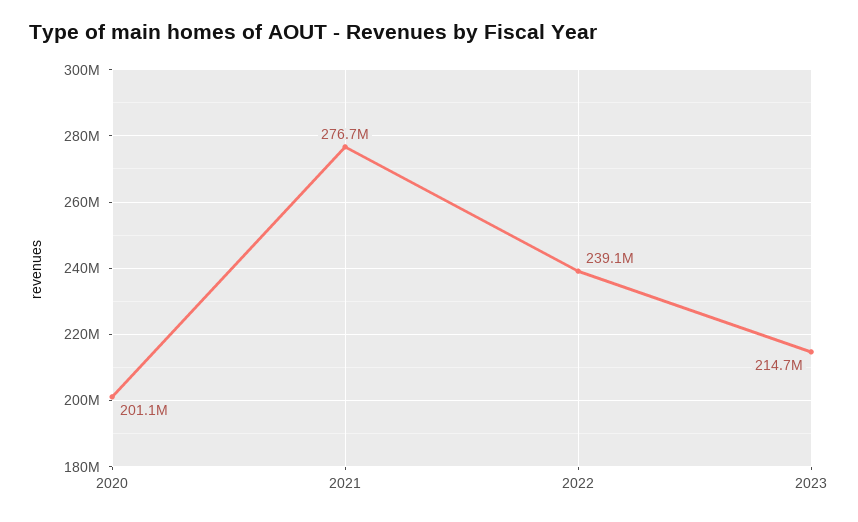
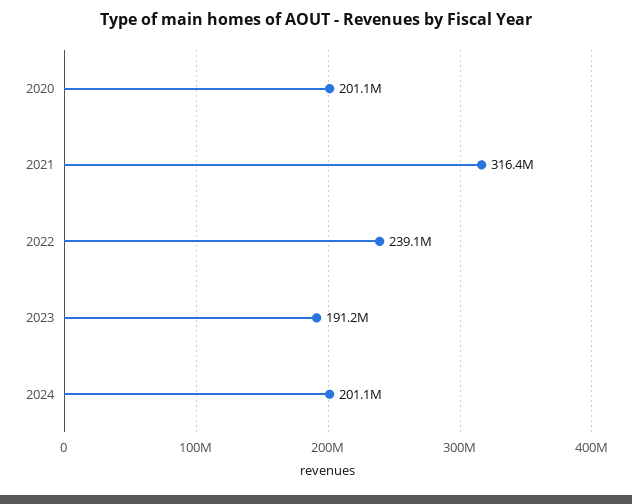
2021: 276700000 -> 316400000
2023: 214700000 -> 191200000
2024: none -> 201100000

